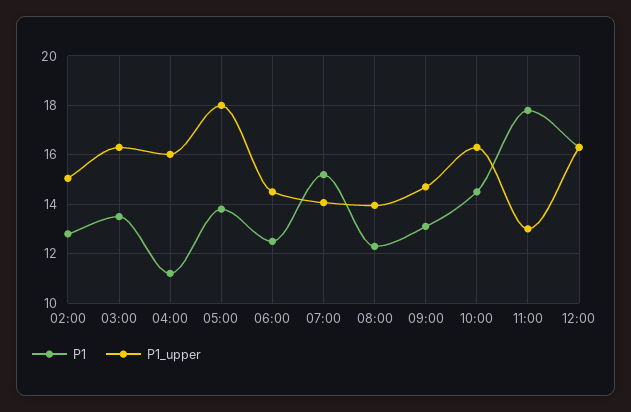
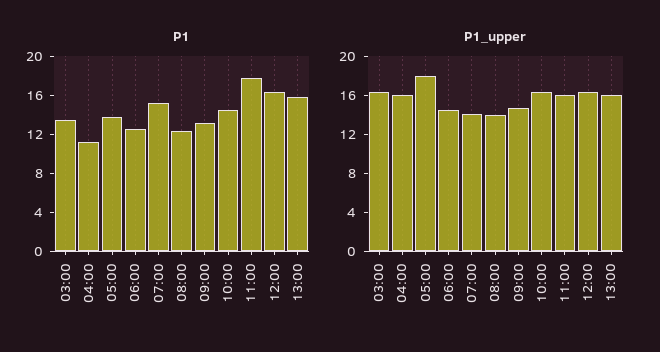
P1, 02:00: 12.75 -> none
P1_upper, 02:00: 15 -> none
P1_upper, 11:00: 13 -> 16
P1, 13:00: none -> 16
P1_upper, 13:00: none -> 16

